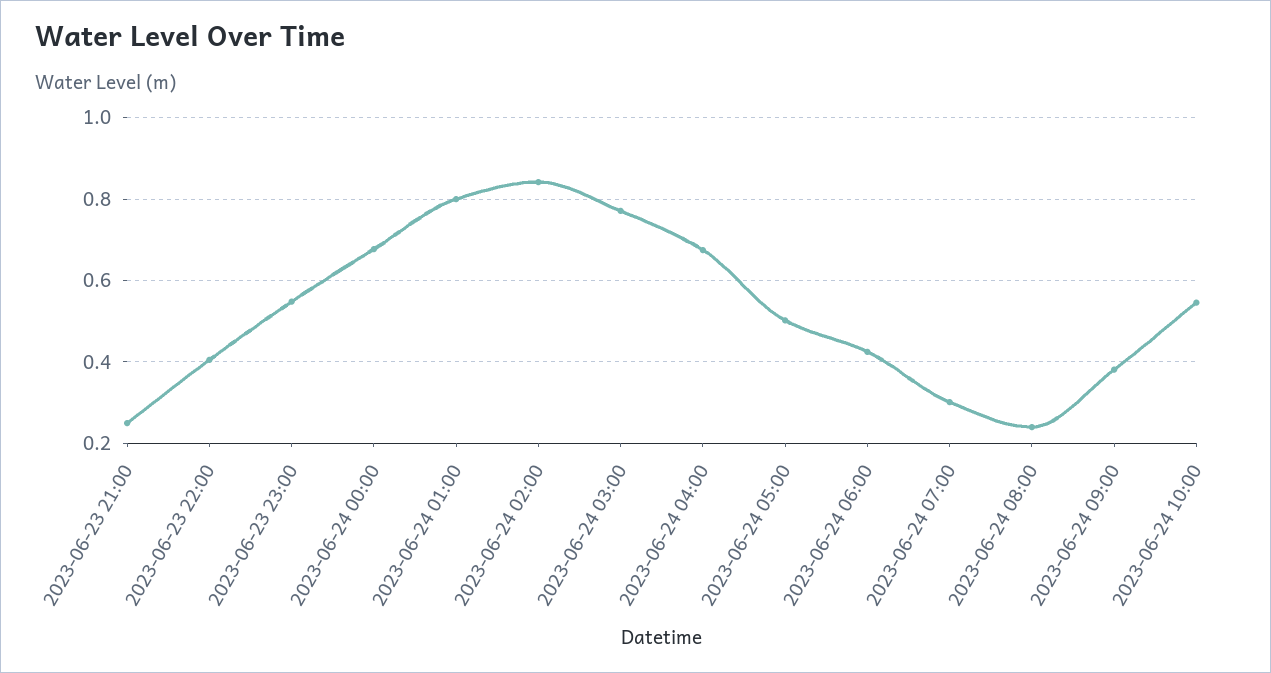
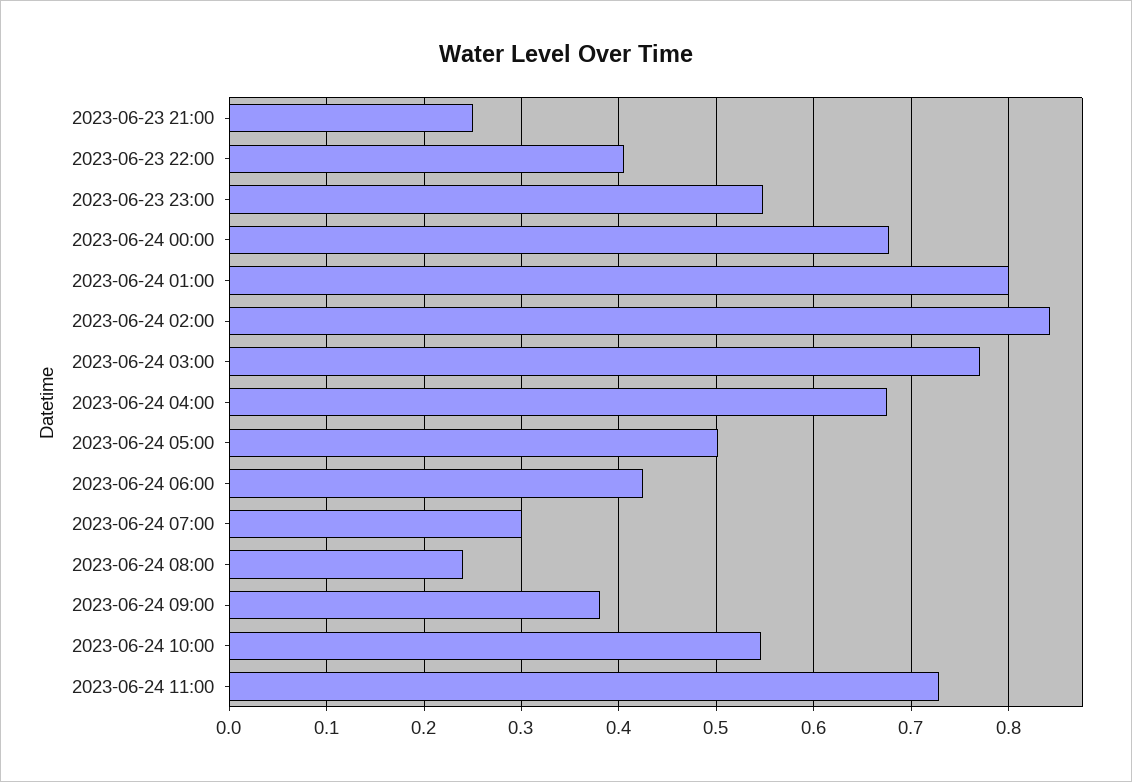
2023-06-24 11:00: none -> 0.73

